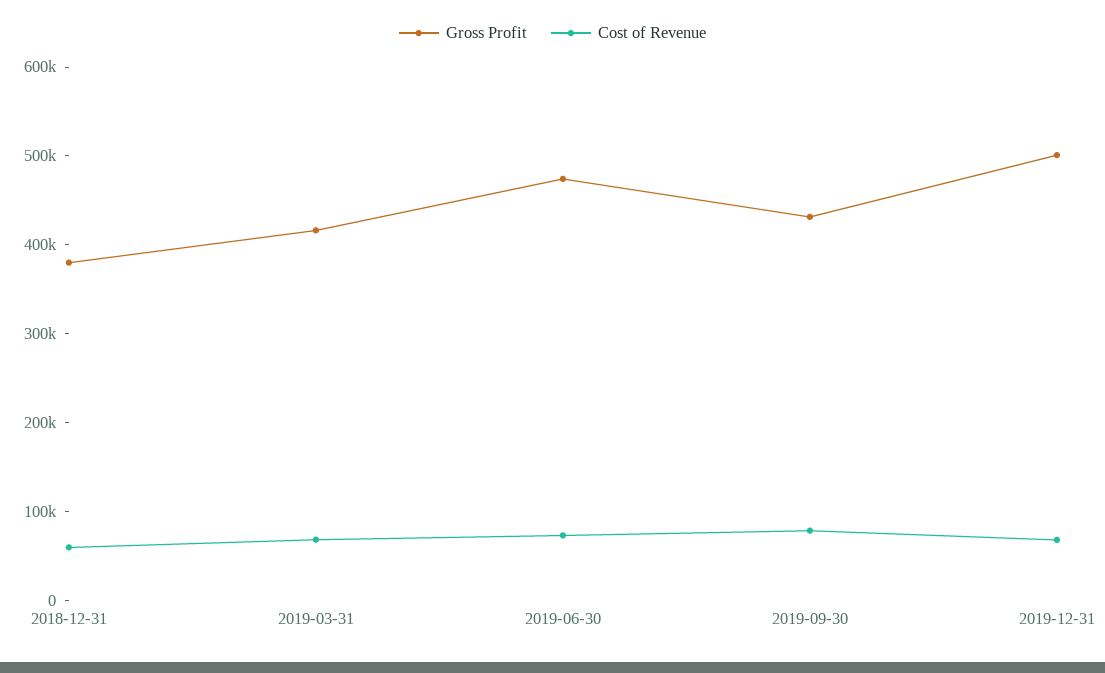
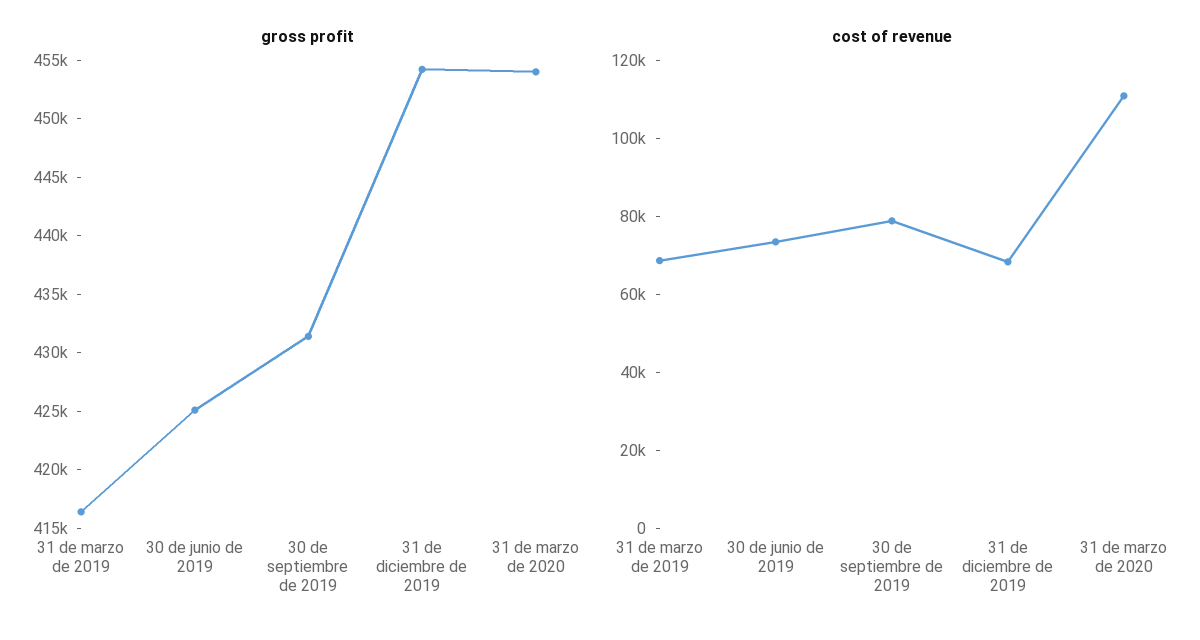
Gross Profit, 2018-12-31: 380000 -> none
Cost of Revenue, 2018-12-31: 60000 -> none
Gross Profit, 2019-06-30: 480000 -> 425000
Gross Profit, 2019-12-31: 500000 -> 454000
Gross Profit, 31 de marzo de 2020: none -> 454000
Cost of Revenue, 31 de marzo de 2020: none -> 110000

